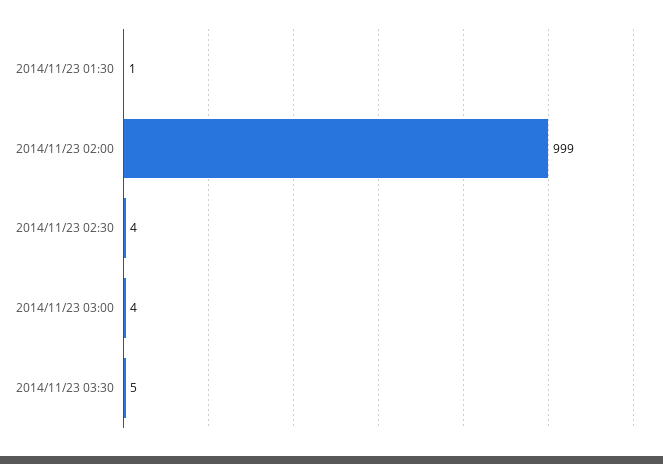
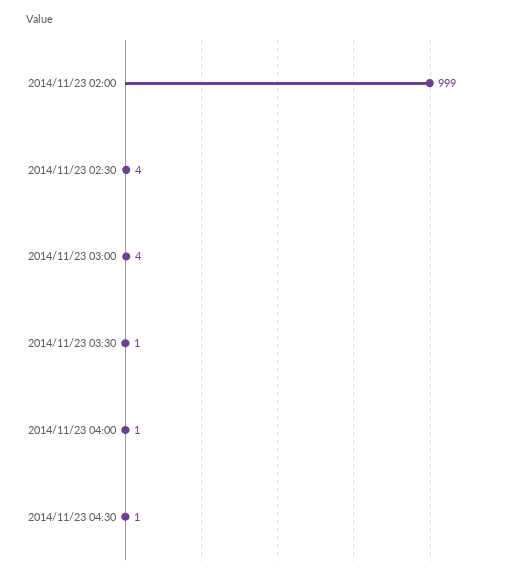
2014/11/23 01:30: 1 -> none
2014/11/23 03:30: 5 -> 1
2014/11/23 04:00: none -> 1
2014/11/23 04:30: none -> 1

